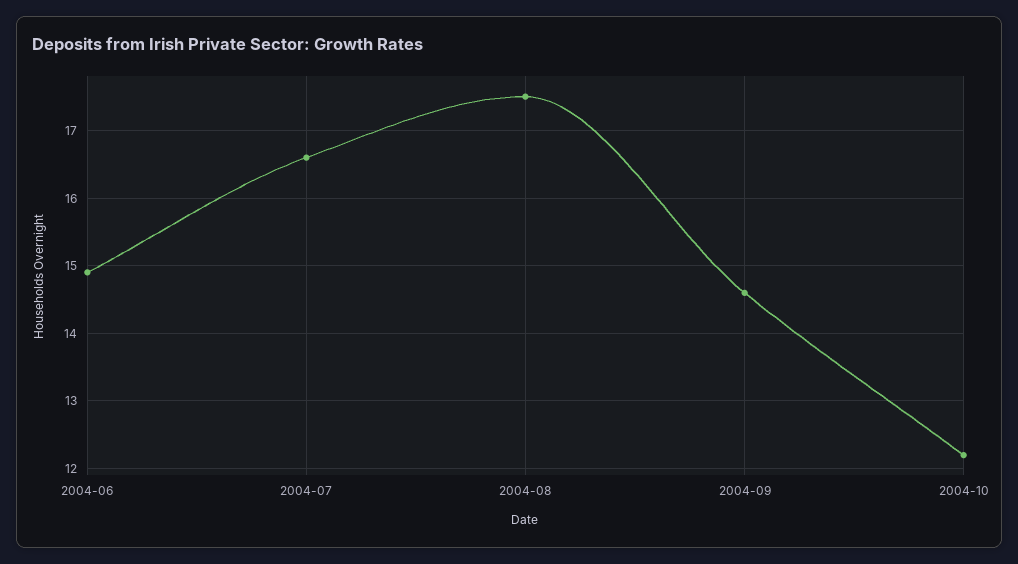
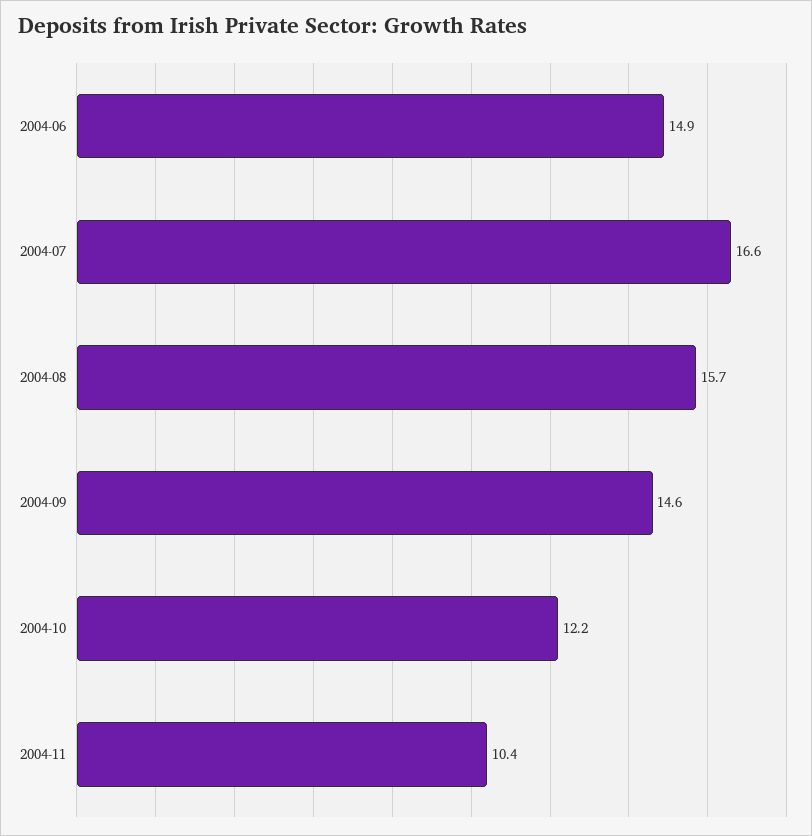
2004-08: 17.5 -> 15.7
2004-11: none -> 10.4

